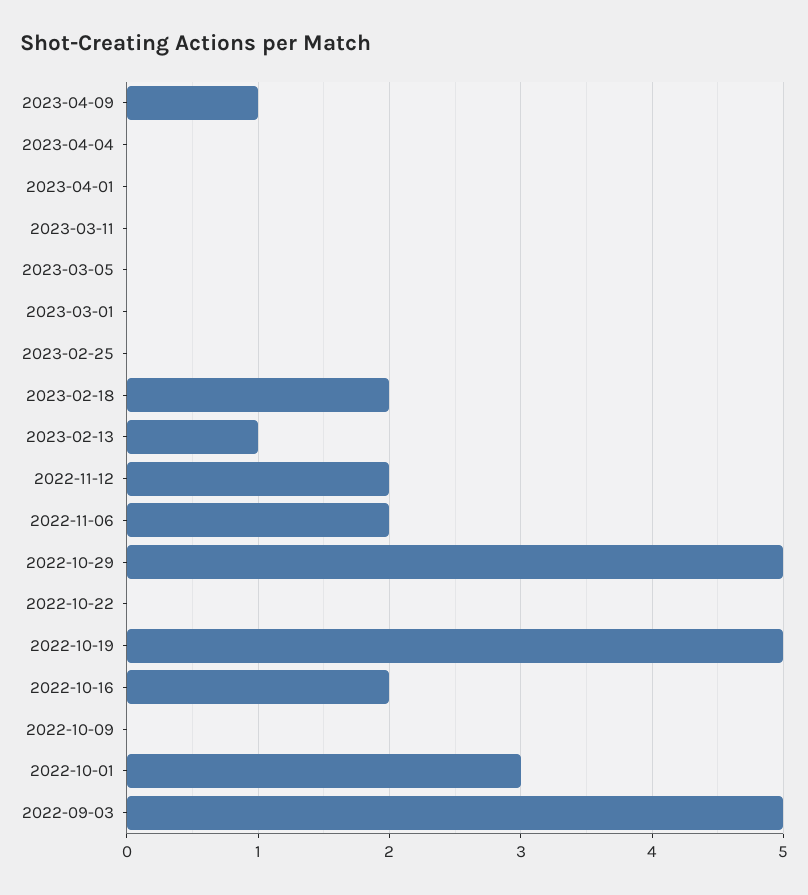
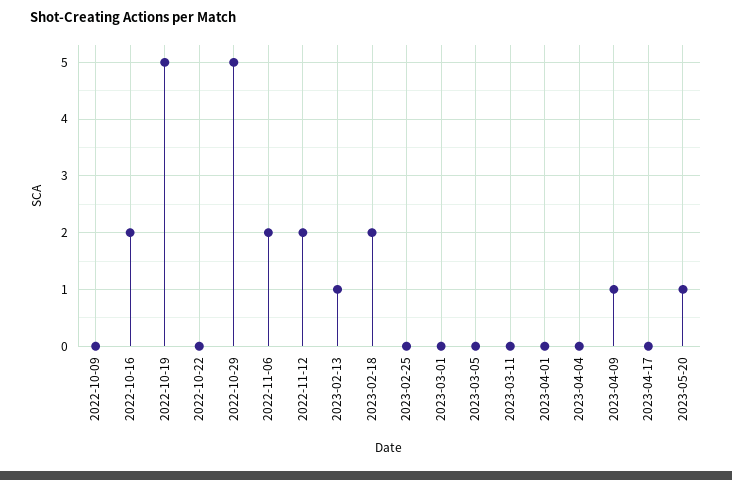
2022-10-01: 3 -> none
2022-09-03: 5 -> none
2023-04-17: none -> 0
2023-05-20: none -> 1

